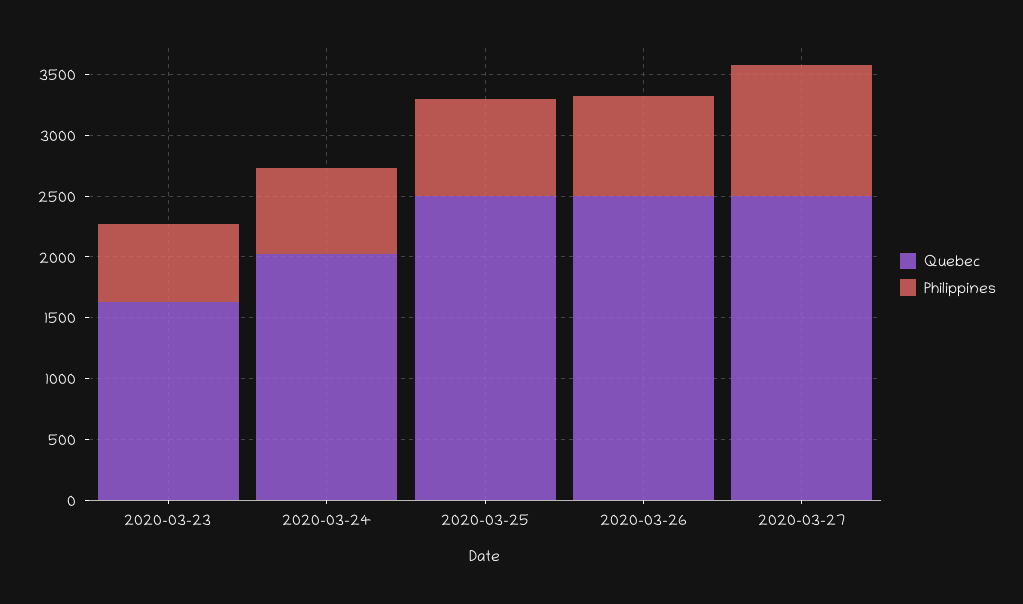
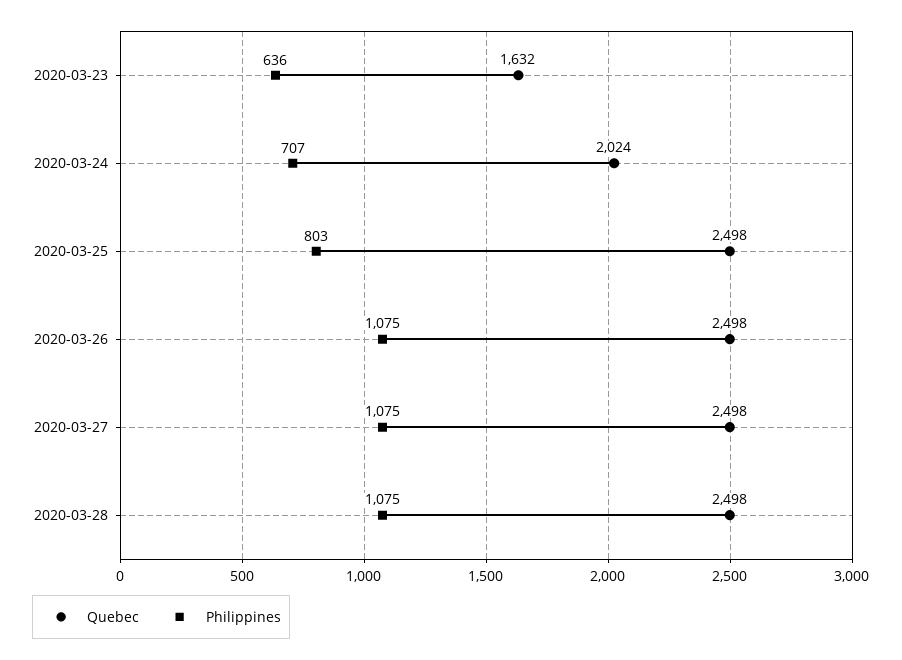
Philippines, 2020-03-26: 800 -> 1075
Quebec, 2020-03-28: none -> 2498
Philippines, 2020-03-28: none -> 1075

